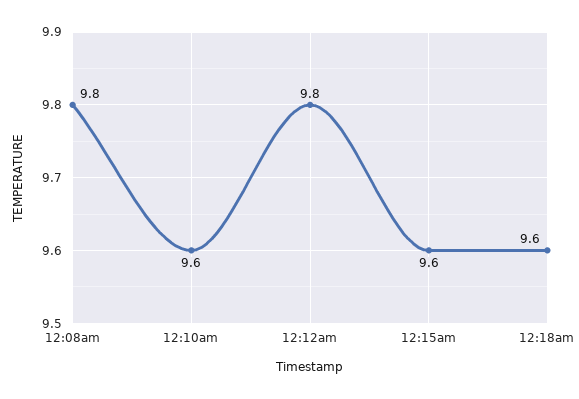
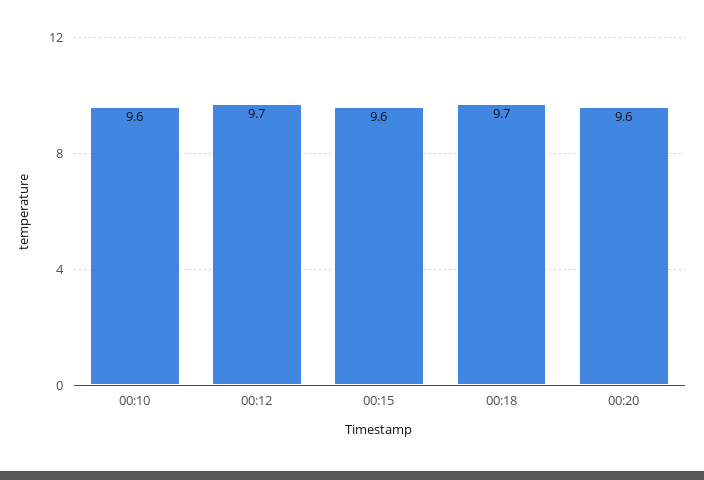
12:08am: 9.8 -> none
12:12am: 9.8 -> 9.7
12:18am: 9.6 -> 9.7
00:20: none -> 9.6

